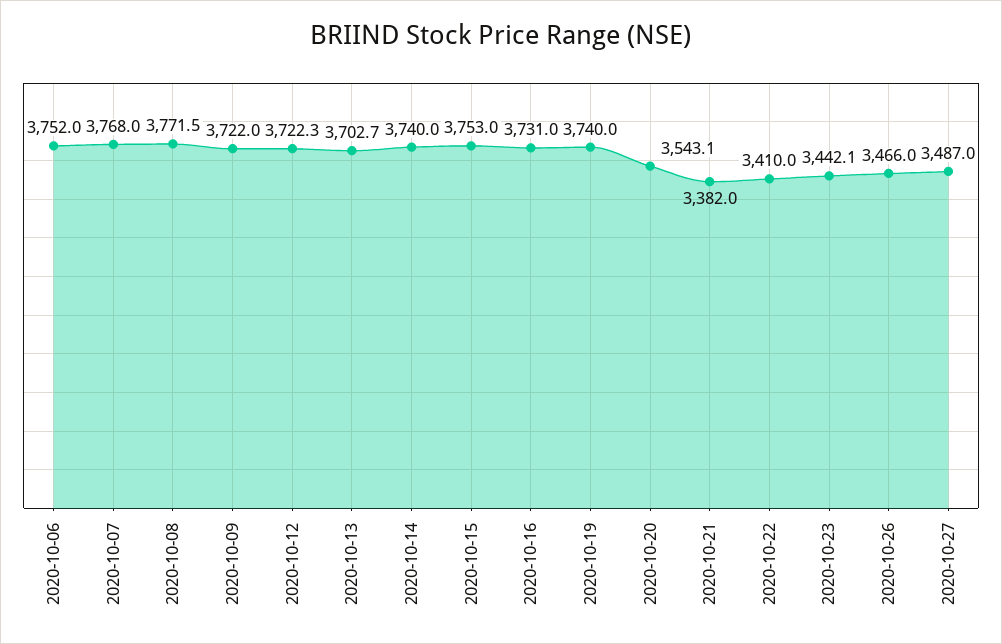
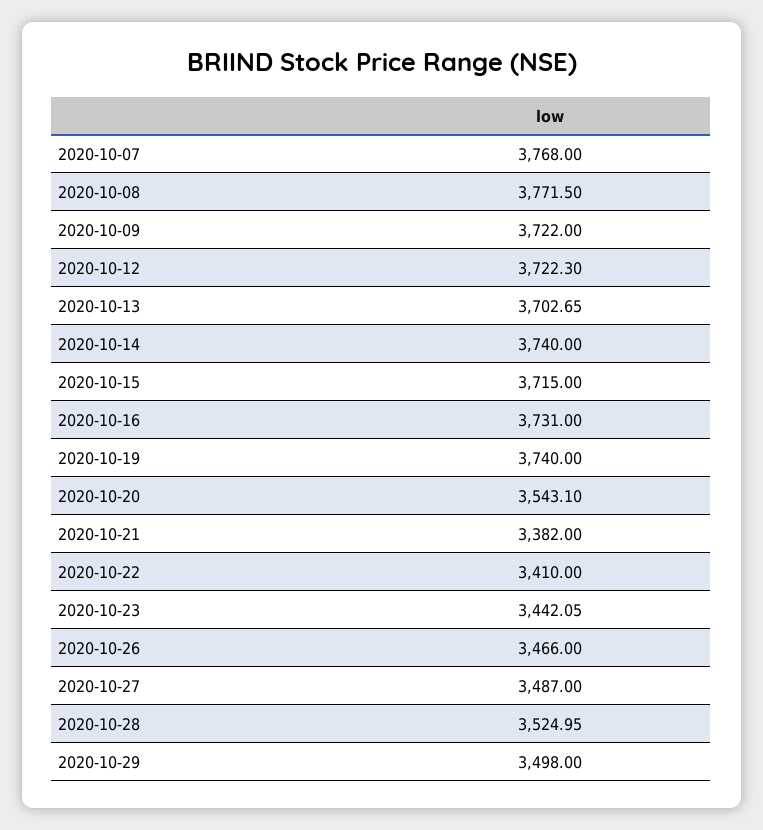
2020-10-06: 3752 -> none
2020-10-15: 3753 -> 3715
2020-10-28: none -> 3524.95
2020-10-29: none -> 3498

